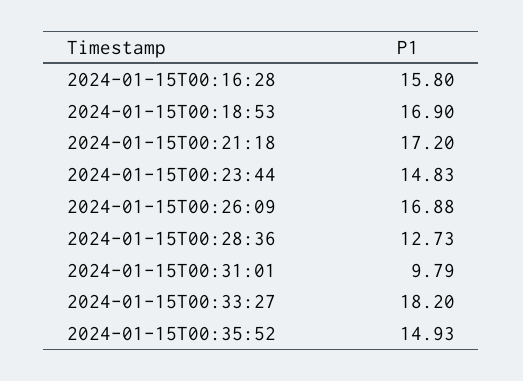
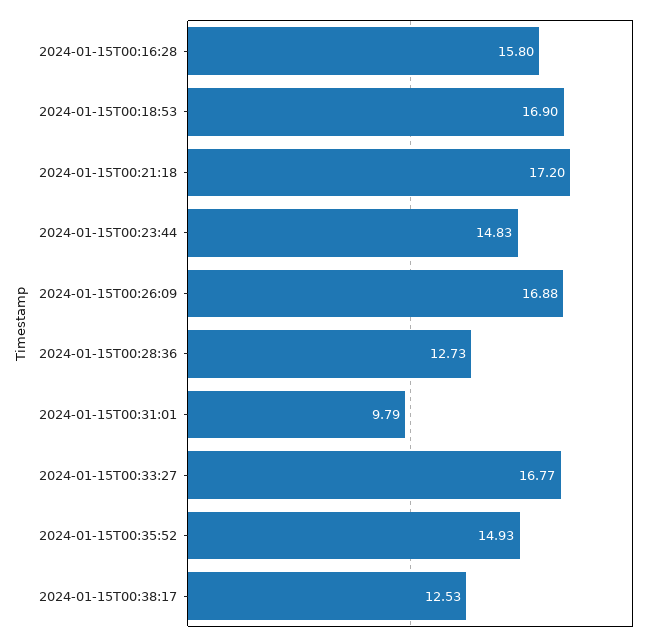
2024-01-15T00:33:27: 18.2 -> 16.77
2024-01-15T00:38:17: none -> 12.53

